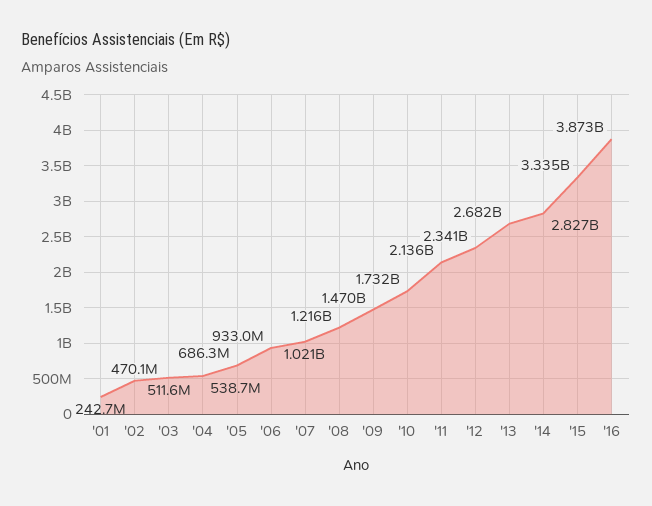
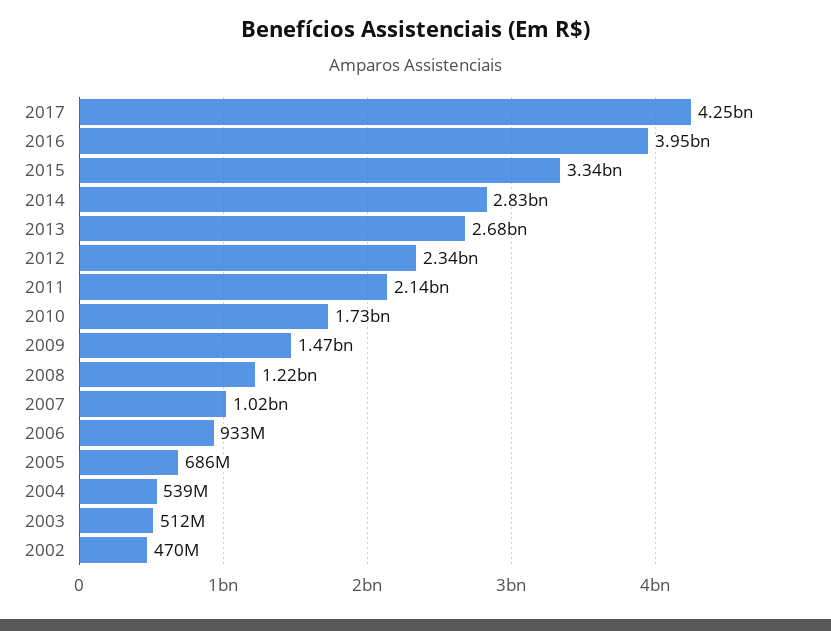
'01: 242700000 -> none
'16: 3873000000 -> 3950000000
2017: none -> 4250000000

